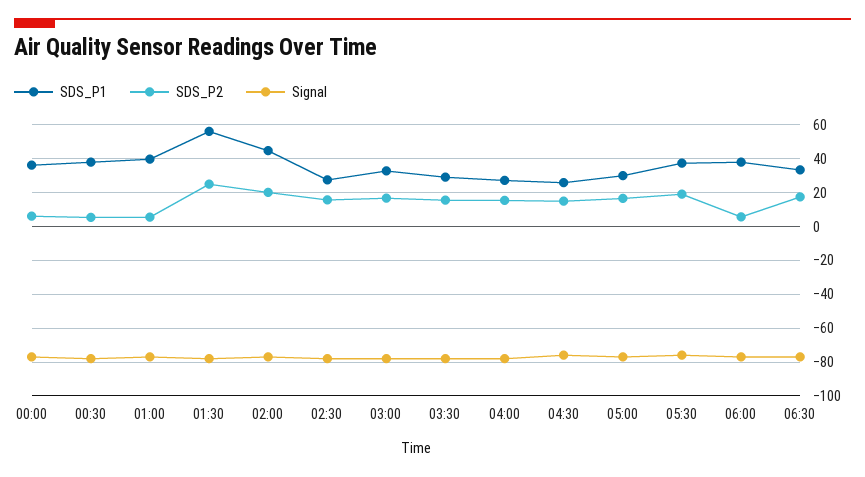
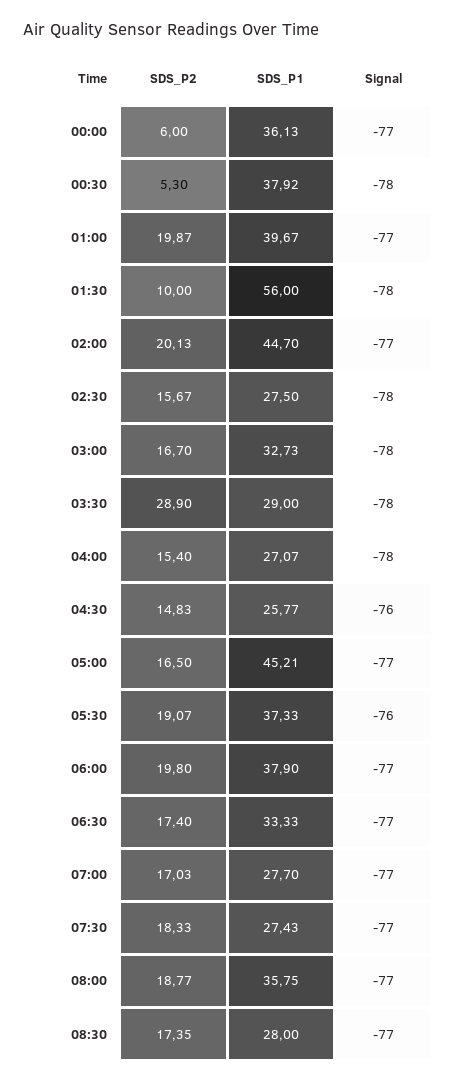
SDS_P2, 01:00: 5 -> 19.87
SDS_P2, 01:30: 25 -> 10
SDS_P2, 03:30: 15 -> 28.9
SDS_P1, 05:00: 30 -> 45.21
SDS_P2, 06:00: 5 -> 19.8
SDS_P2, 07:00: none -> 17.03
SDS_P1, 07:00: none -> 27.7
Signal, 07:00: none -> -77
SDS_P2, 07:30: none -> 18.33
SDS_P1, 07:30: none -> 27.43
Signal, 07:30: none -> -77
SDS_P2, 08:00: none -> 18.77
SDS_P1, 08:00: none -> 35.75
Signal, 08:00: none -> -77
SDS_P2, 08:30: none -> 17.35
SDS_P1, 08:30: none -> 28
Signal, 08:30: none -> -77

